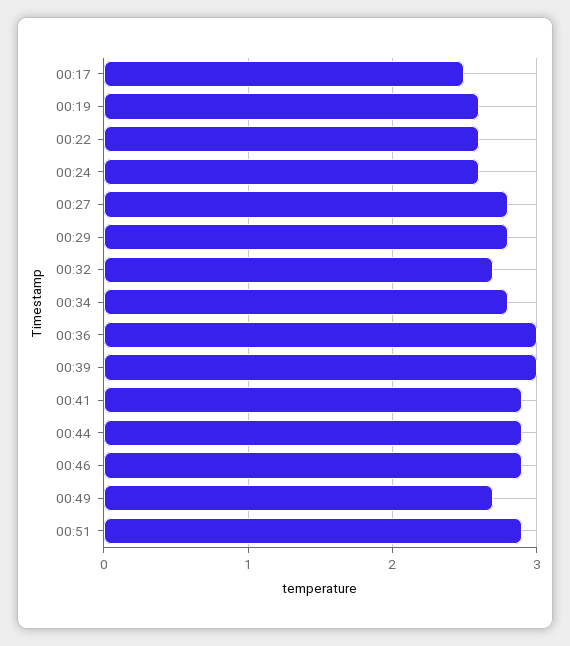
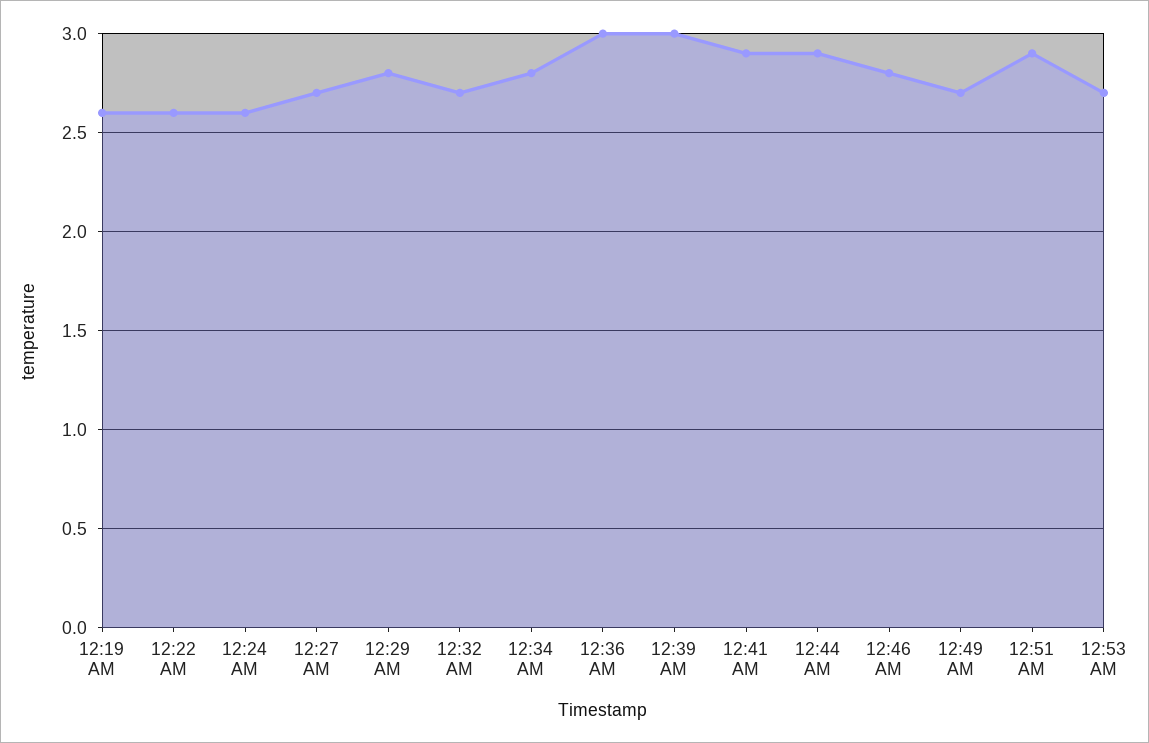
00:17: 2.5 -> none
00:27: 2.8 -> 2.7
00:46: 2.9 -> 2.8
12:53 AM: none -> 2.7

